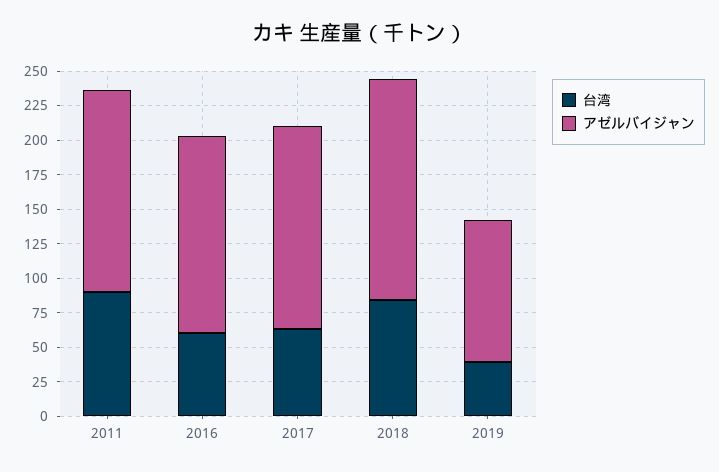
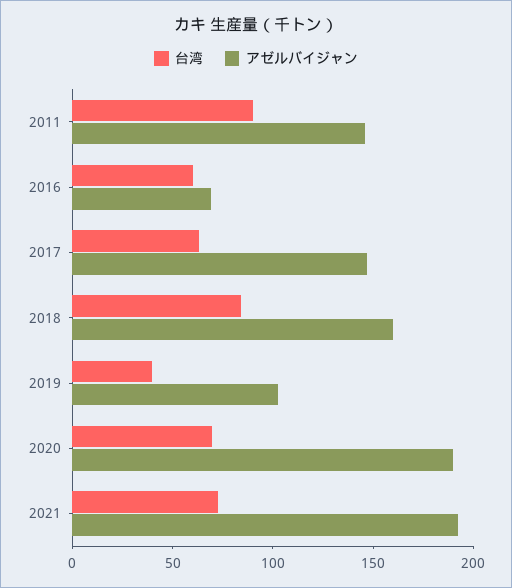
アゼルバイジャン, 2016: 150 -> 70
台湾, 2020: none -> 70
アゼルバイジャン, 2020: none -> 190
台湾, 2021: none -> 70
アゼルバイジャン, 2021: none -> 190

